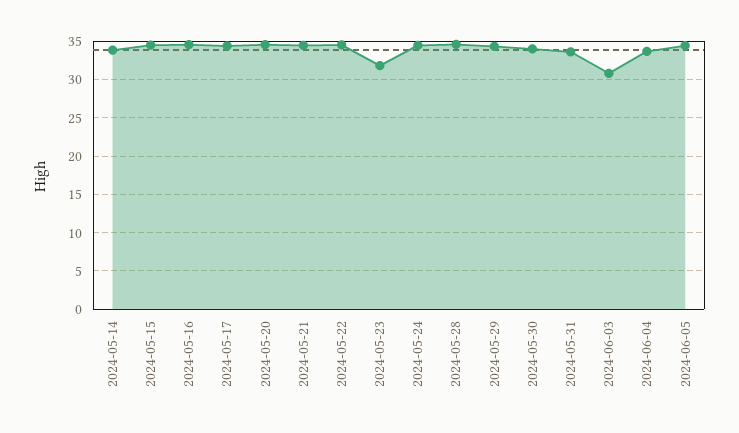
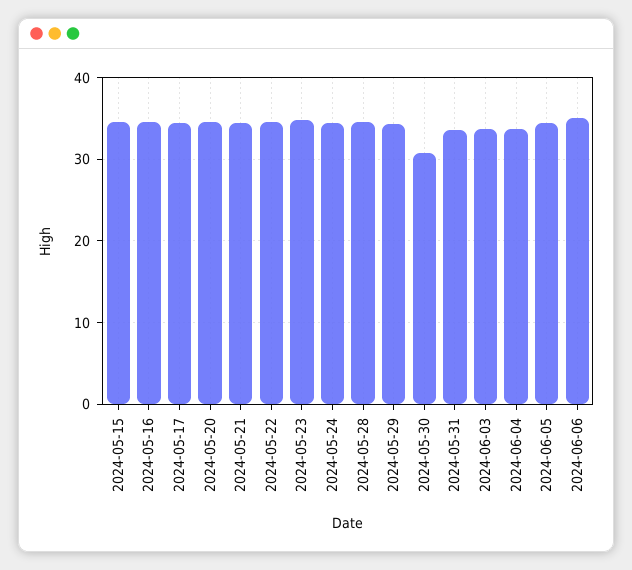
2024-05-14: 34 -> none
2024-05-23: 32 -> 35
2024-05-30: 34 -> 31
2024-06-03: 31 -> 34
2024-06-06: none -> 35

